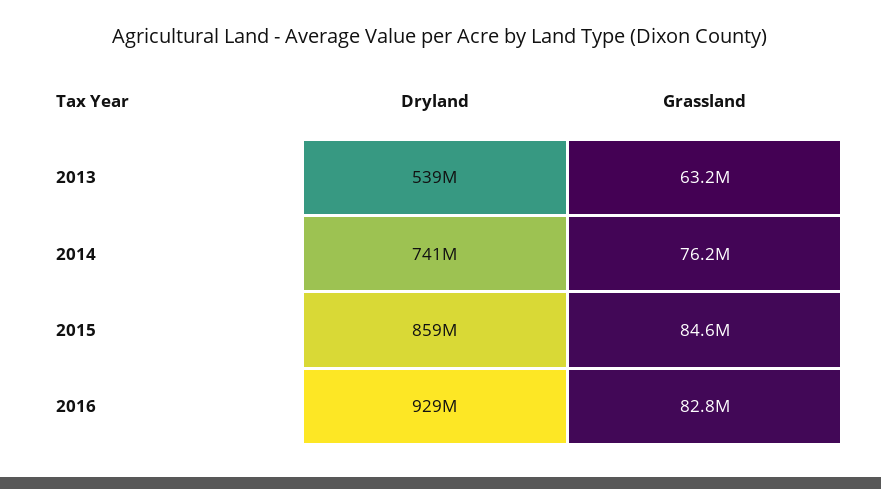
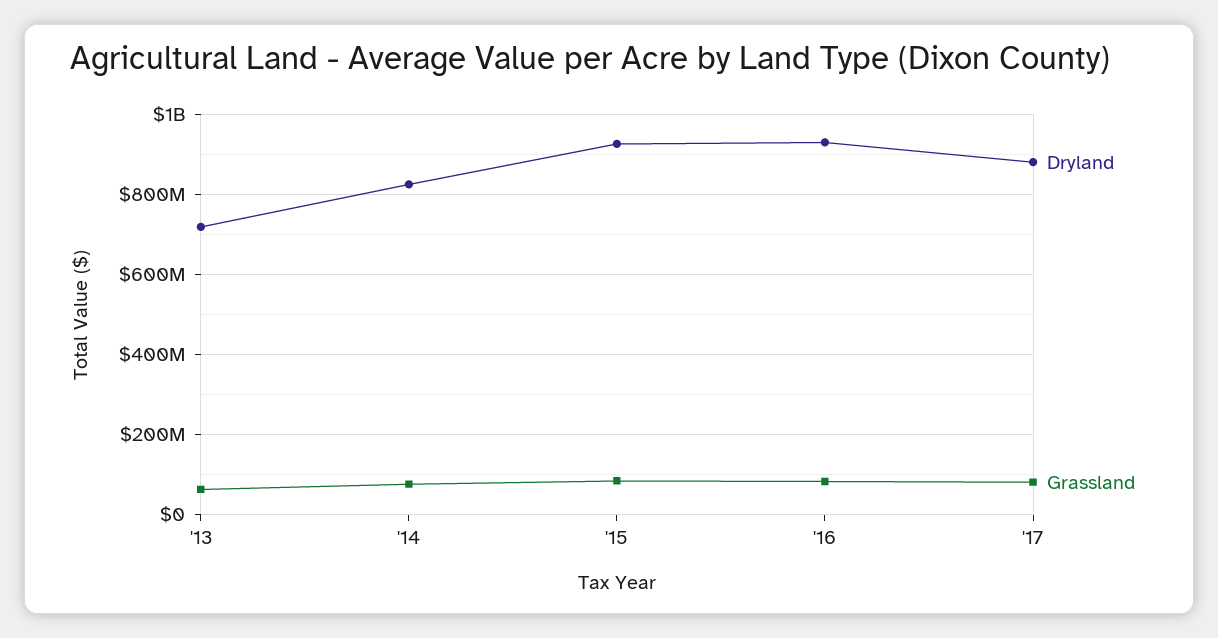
Dryland, 2013: 539000000 -> 720000000
Dryland, 2014: 741000000 -> 820000000
Dryland, 2015: 859000000 -> 920000000
Dryland, '17: none -> 880000000
Grassland, '17: none -> 80000000

